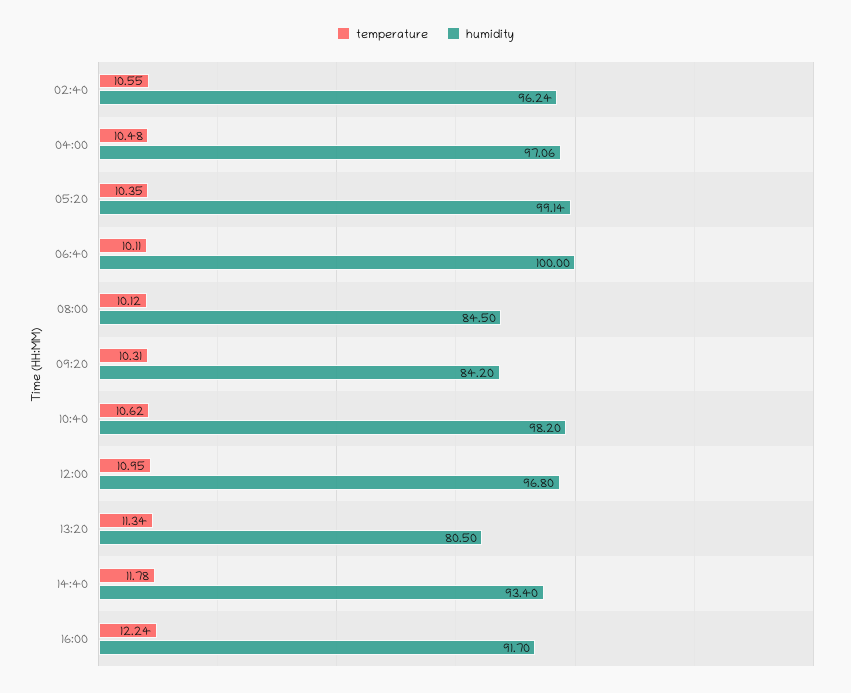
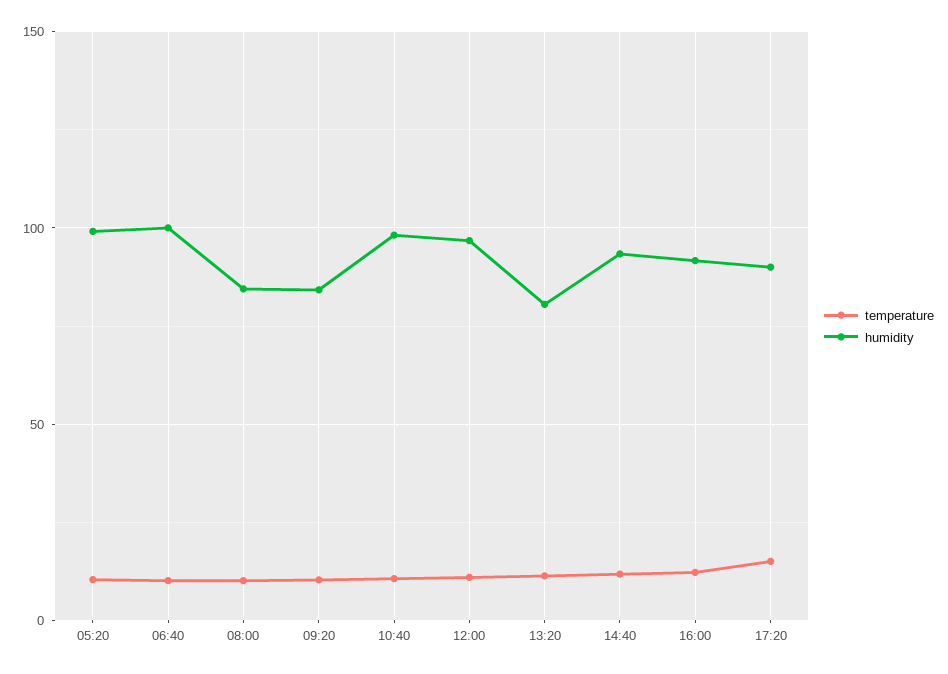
temperature, 02:40: 10.55 -> none
humidity, 02:40: 96.24 -> none
temperature, 04:00: 10.48 -> none
humidity, 04:00: 97.06 -> none
temperature, 17:20: none -> 15
humidity, 17:20: none -> 90

